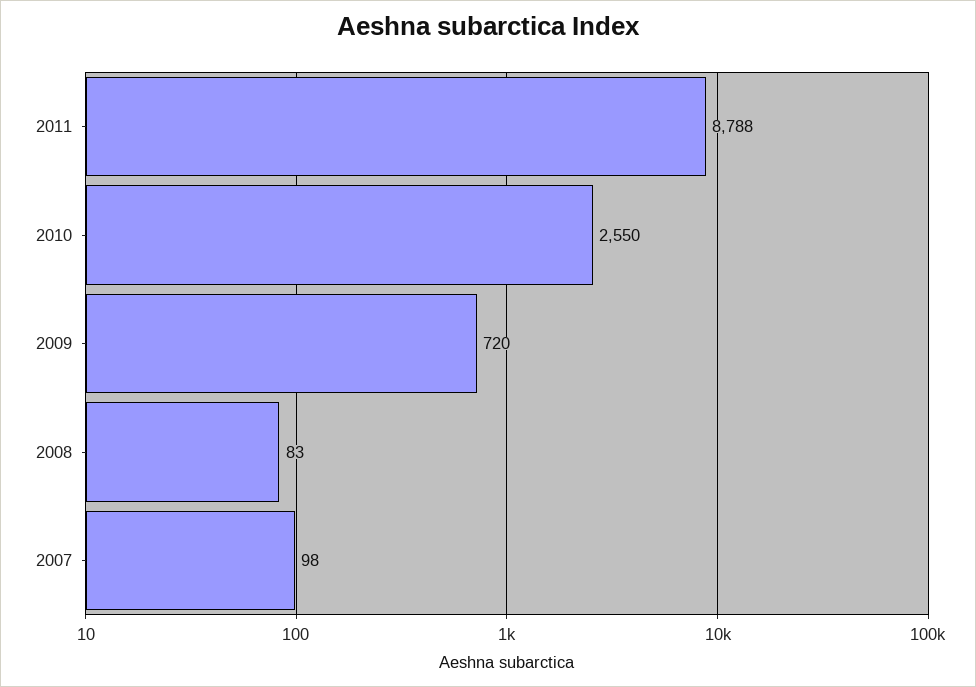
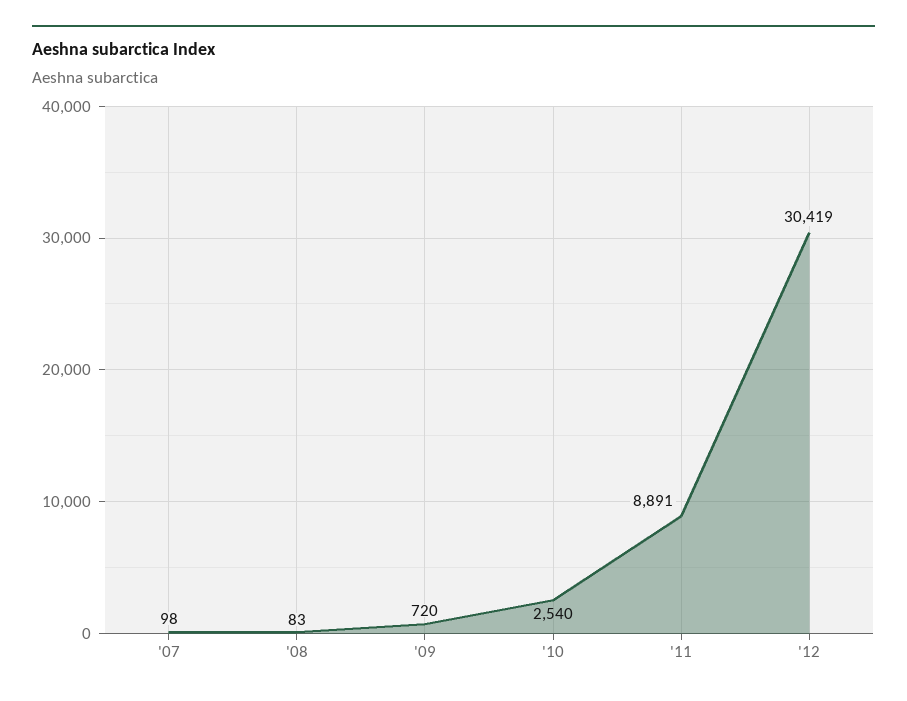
2011: 8788 -> 8891
2010: 2550 -> 2540
'12: none -> 30419

